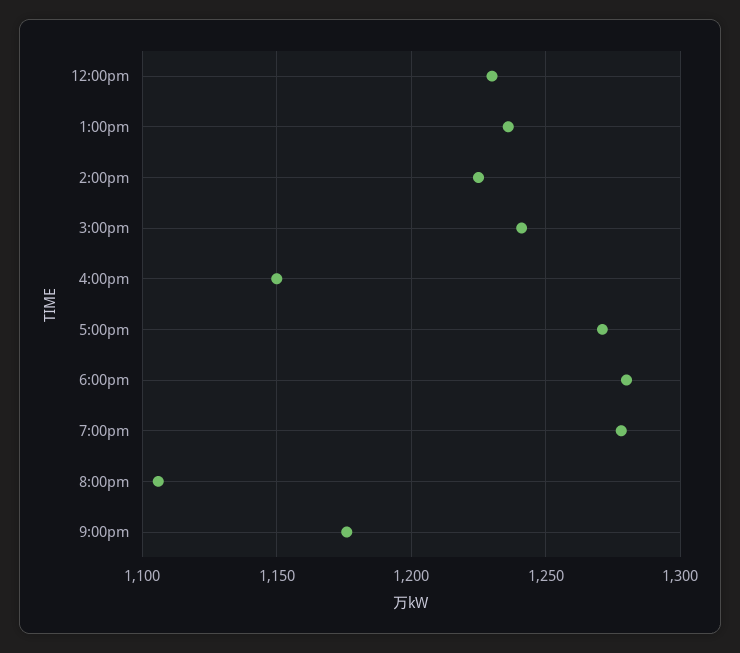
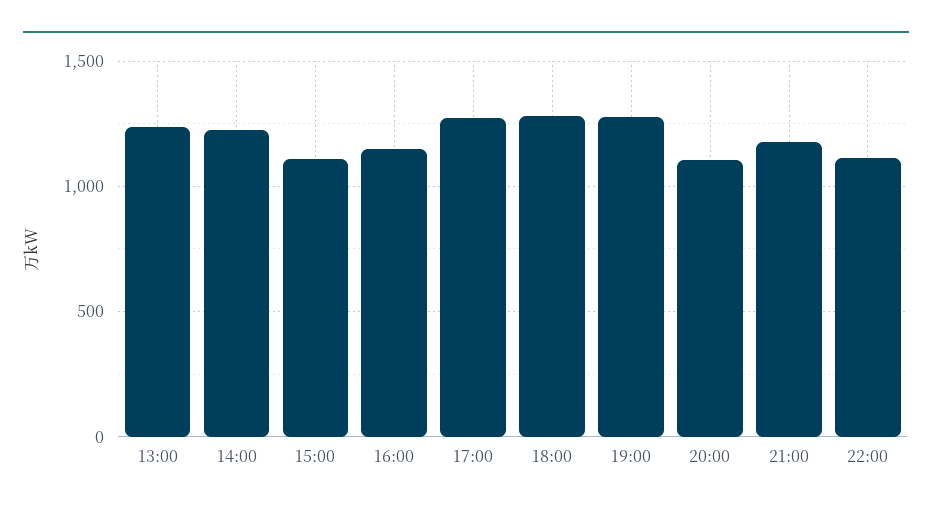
12:00pm: 1230 -> none
3:00pm: 1240 -> 1100
22:00: none -> 1100

